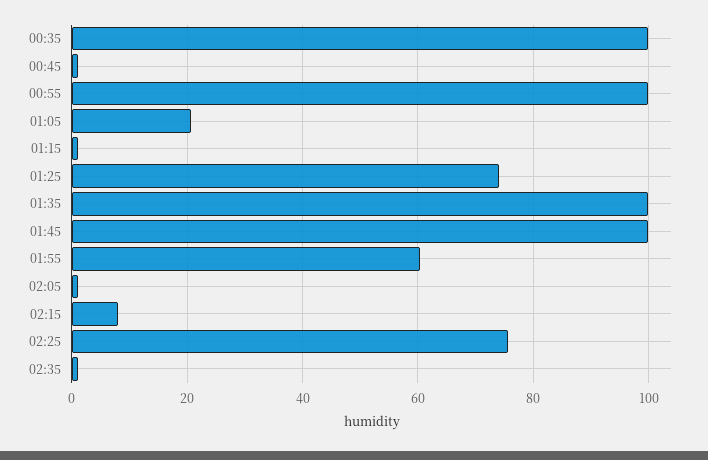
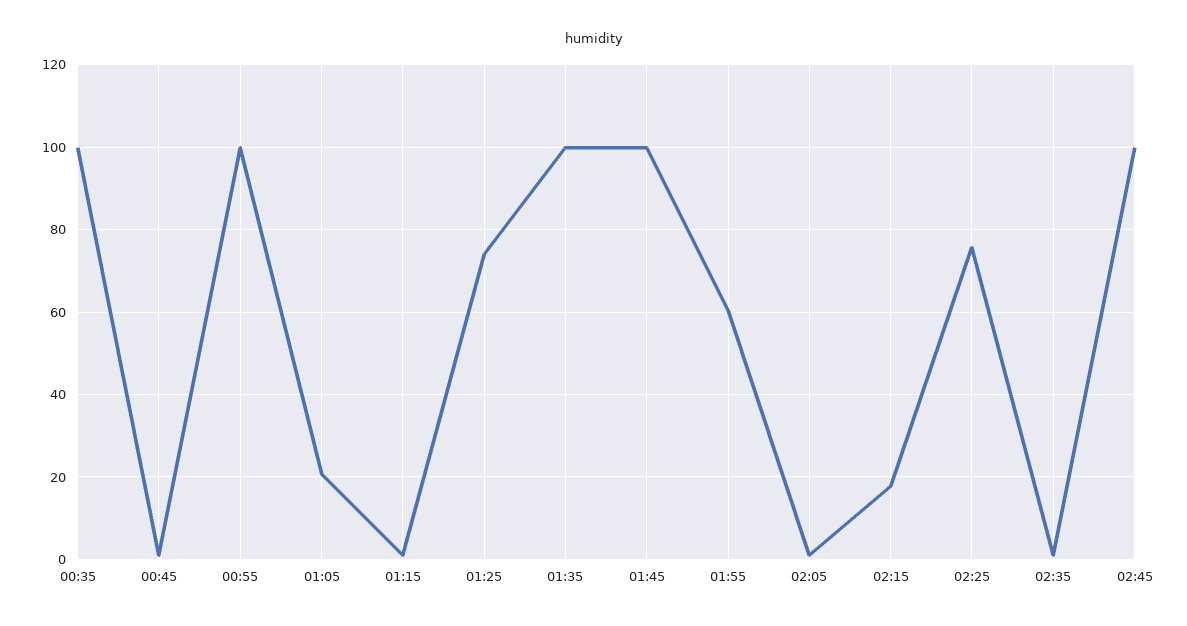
02:15: 8 -> 18
02:45: none -> 100

